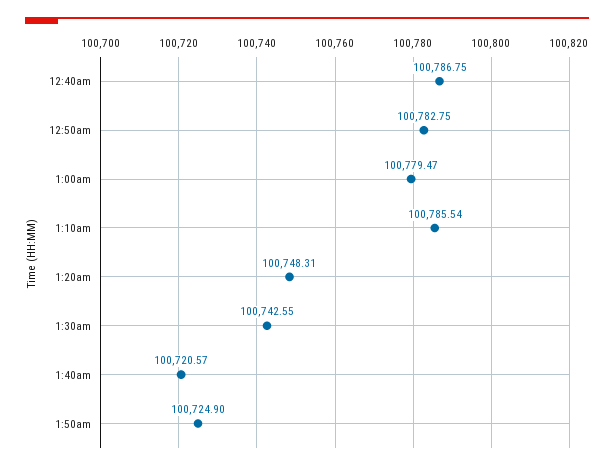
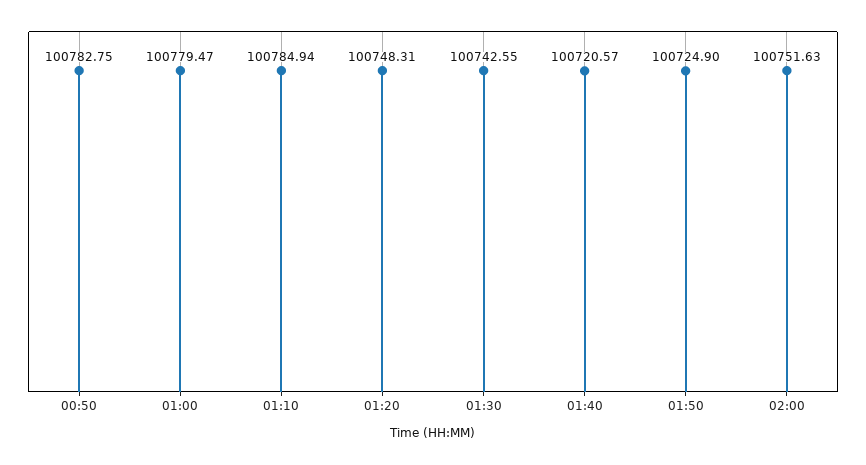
12:40am: 100786.75 -> none
1:10am: 100785.54 -> 100784.94
02:00: none -> 100751.63

